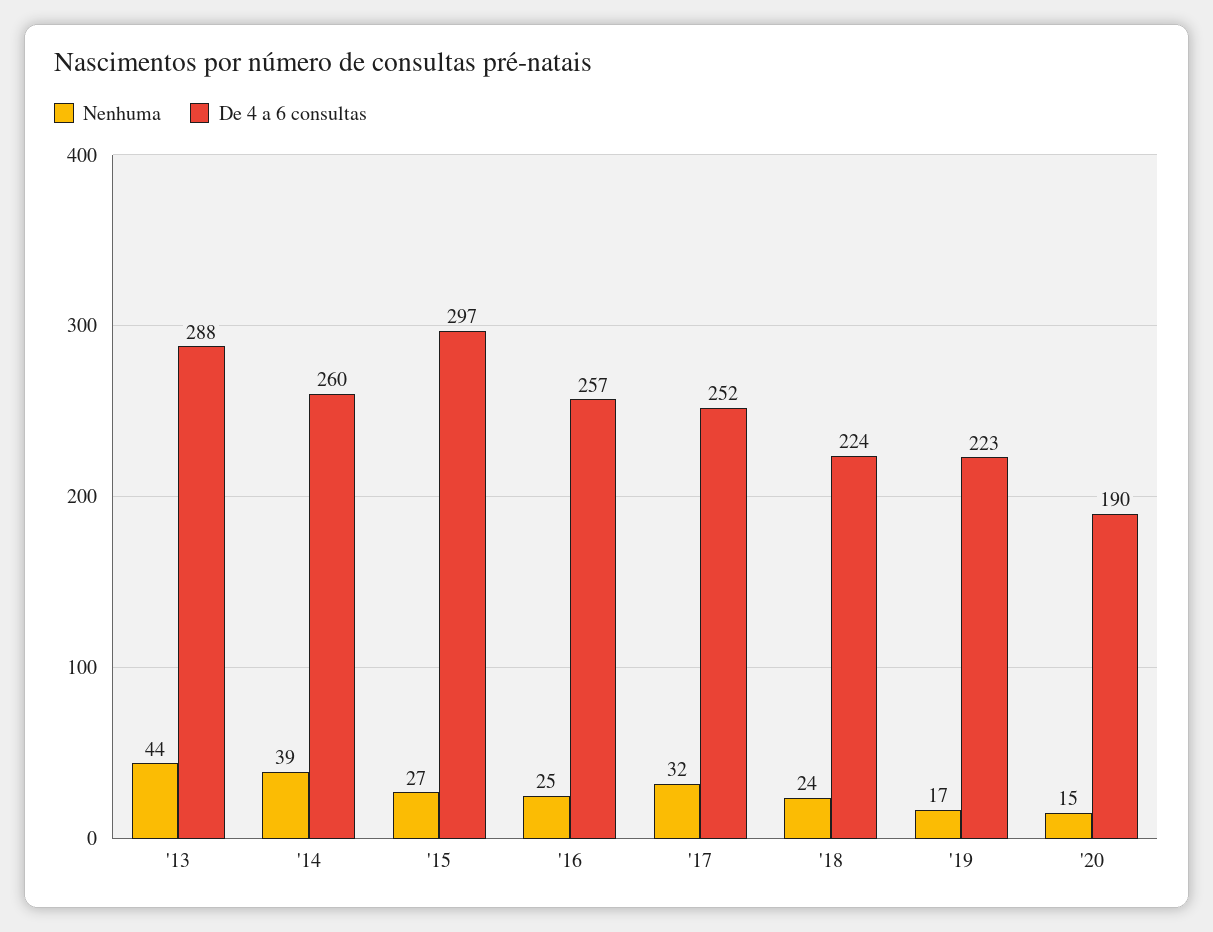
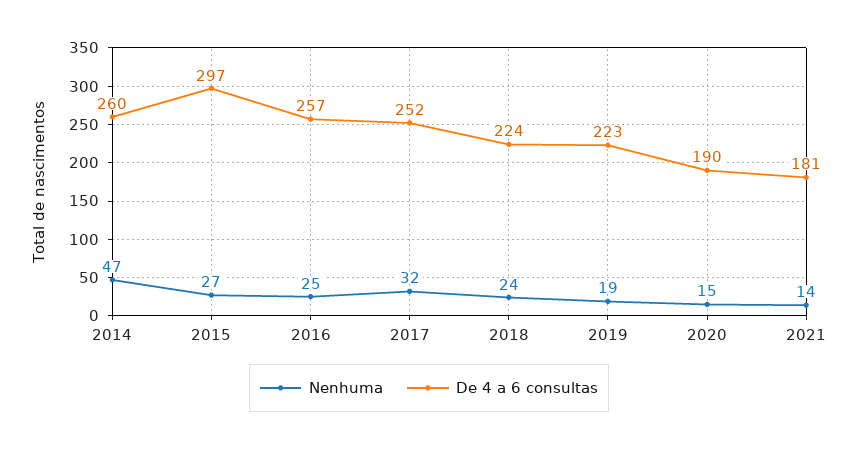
Nenhuma, '13: 44 -> none
De 4 a 6 consultas, '13: 288 -> none
Nenhuma, '14: 39 -> 47
Nenhuma, '19: 17 -> 19
Nenhuma, 2021: none -> 14
De 4 a 6 consultas, 2021: none -> 181

